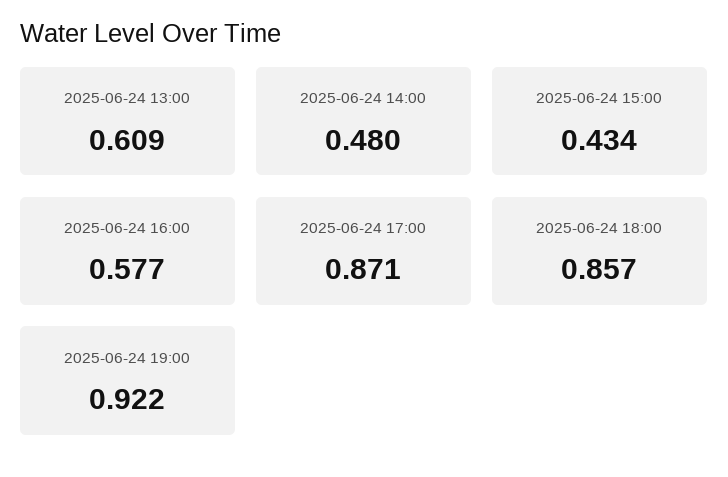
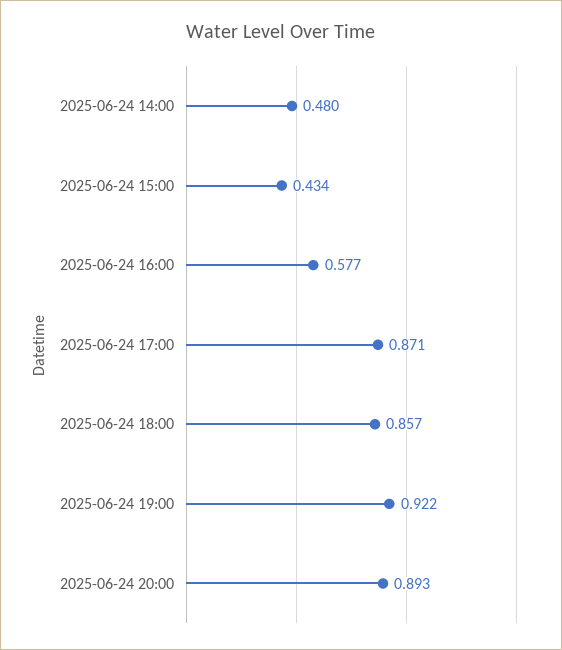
2025-06-24 13:00: 0.609 -> none
2025-06-24 20:00: none -> 0.893

